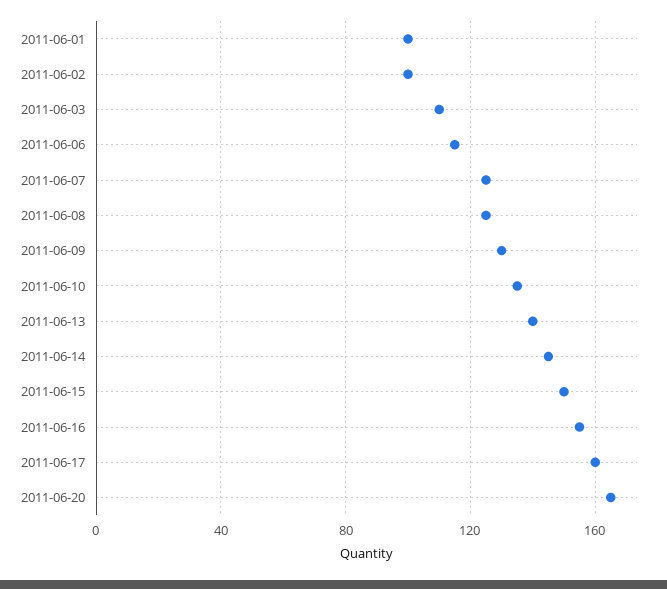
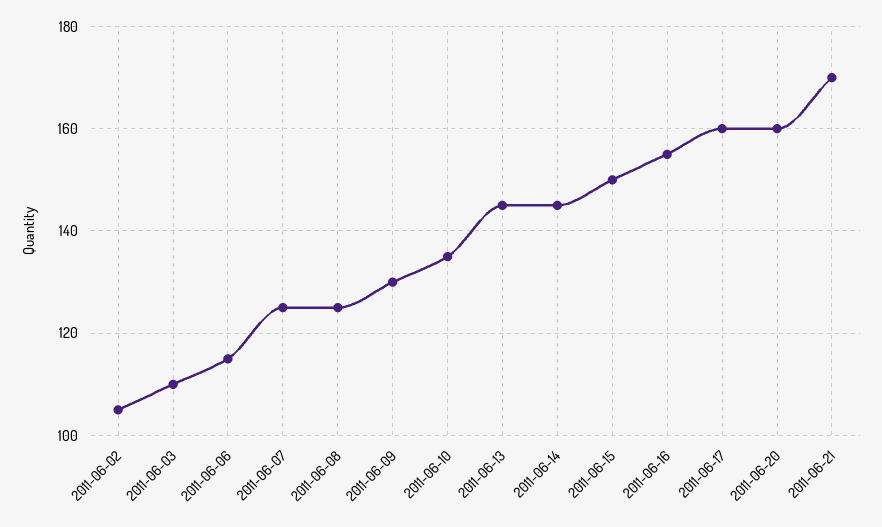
2011-06-01: 100 -> none
2011-06-02: 100 -> 105
2011-06-13: 140 -> 145
2011-06-20: 165 -> 160
2011-06-21: none -> 170

